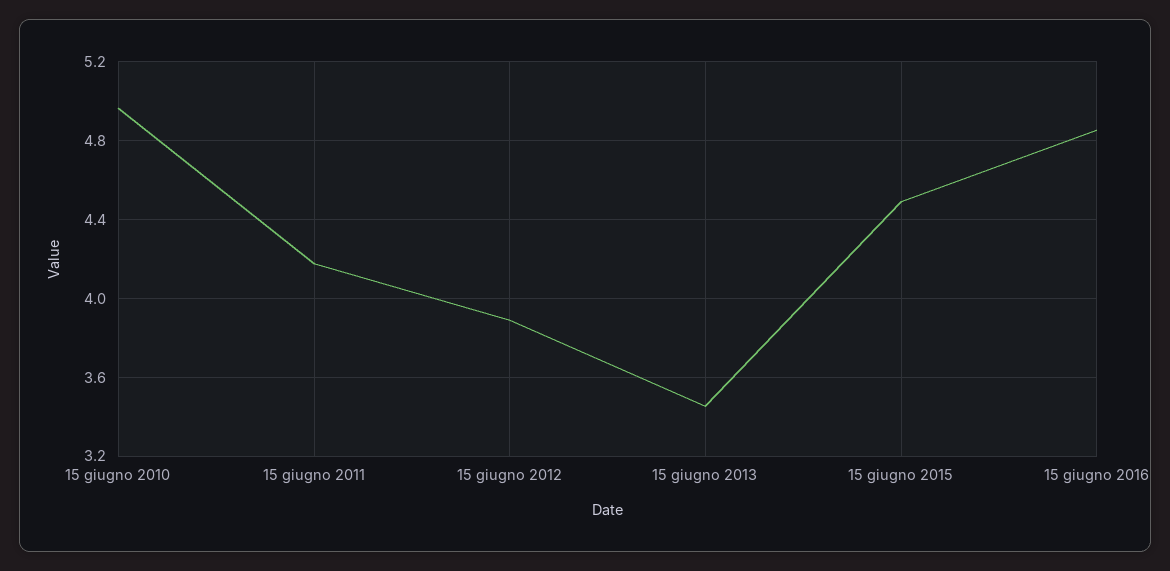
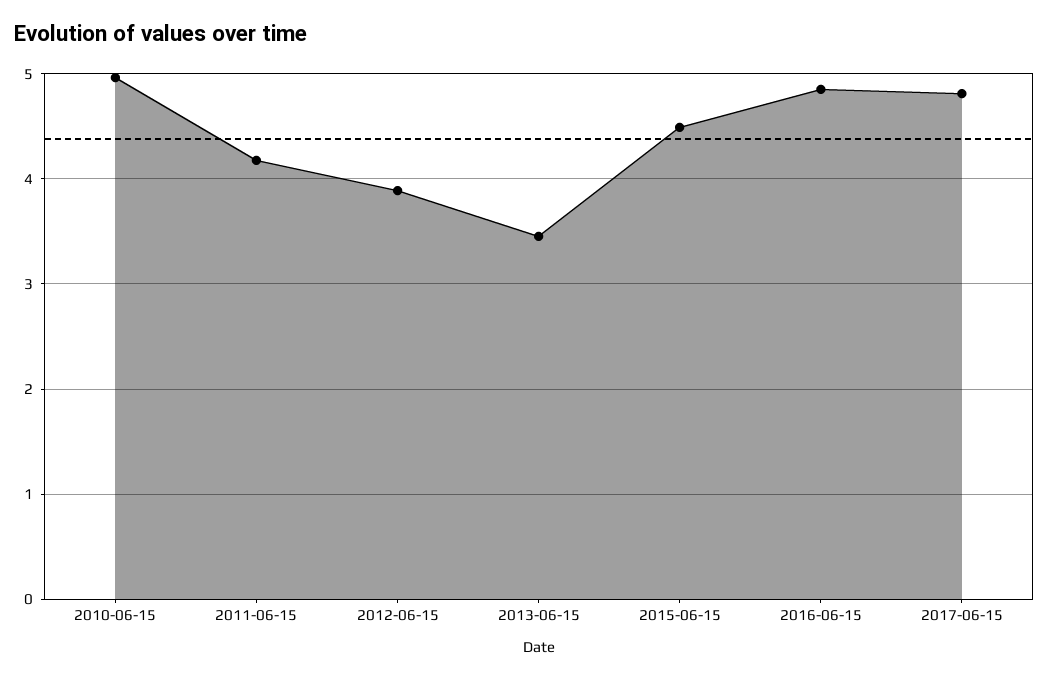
2017-06-15: none -> 4.8

